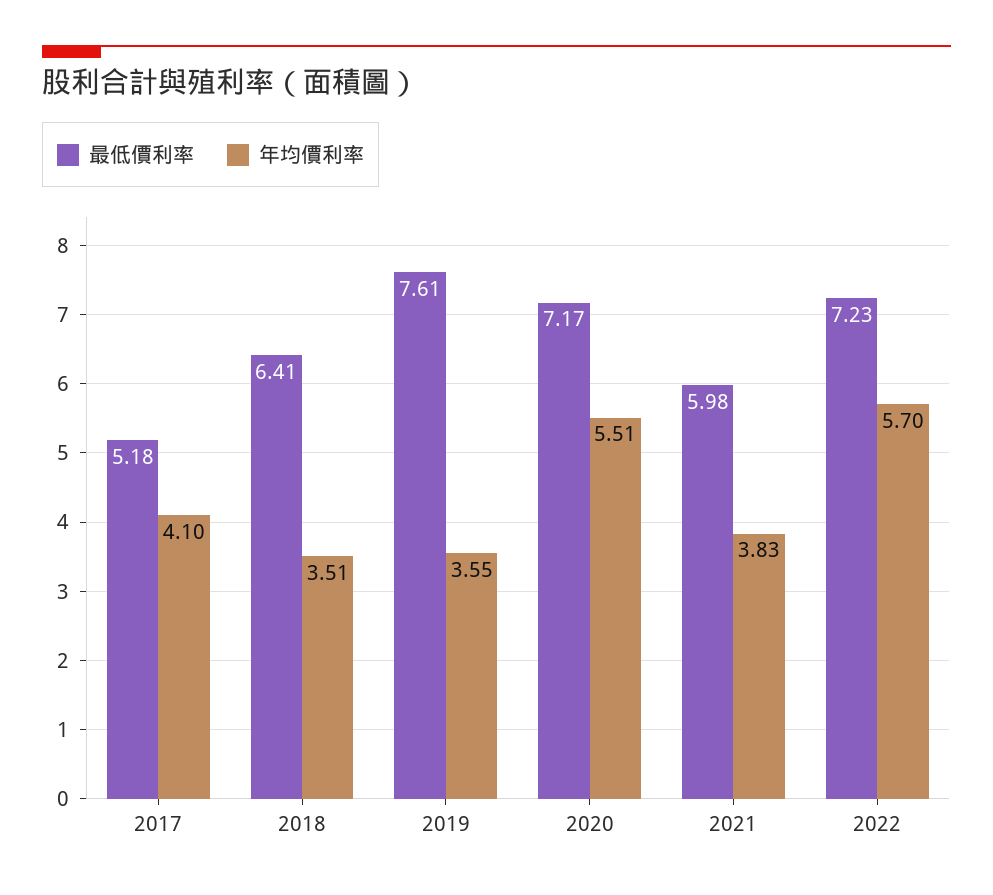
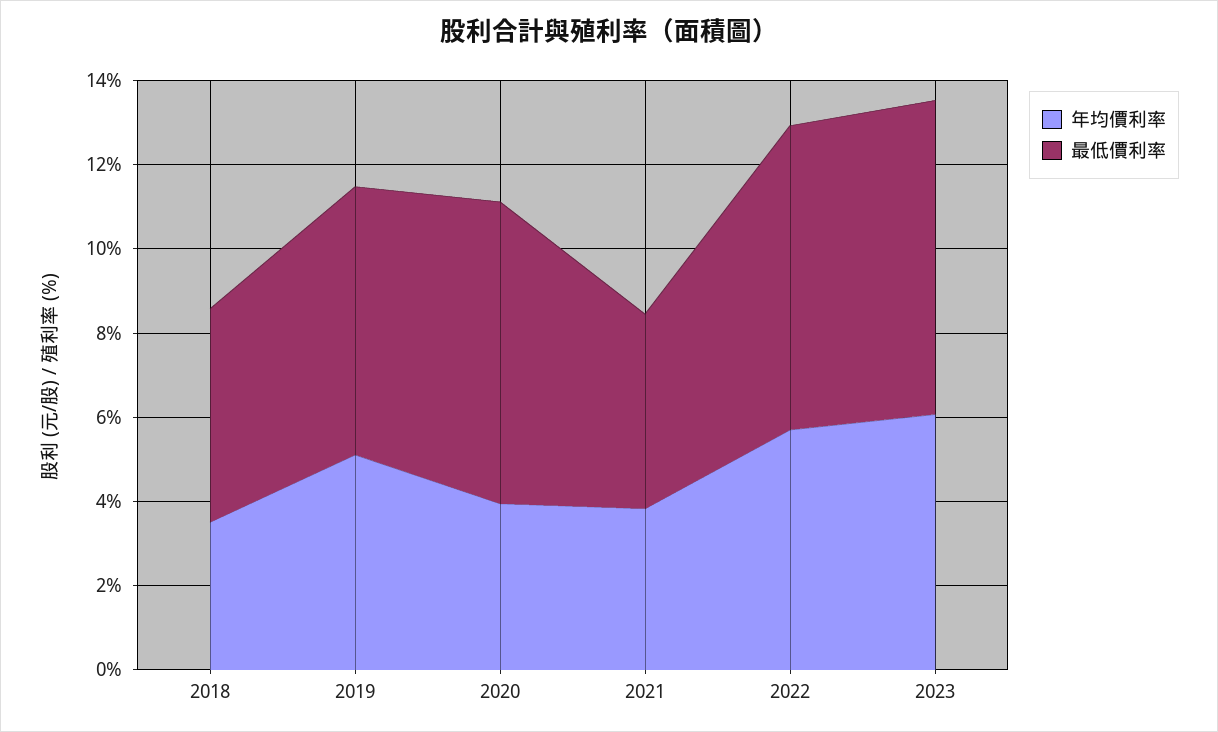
最低價利率, 2017: 5.18 -> none
年均價利率, 2017: 4.1 -> none
最低價利率, 2018: 6.41 -> 5
最低價利率, 2019: 7.61 -> 6.5
年均價利率, 2019: 3.55 -> 5
年均價利率, 2020: 5.51 -> 4
最低價利率, 2021: 5.98 -> 4.5
年均價利率, 2023: none -> 6
最低價利率, 2023: none -> 7.5

